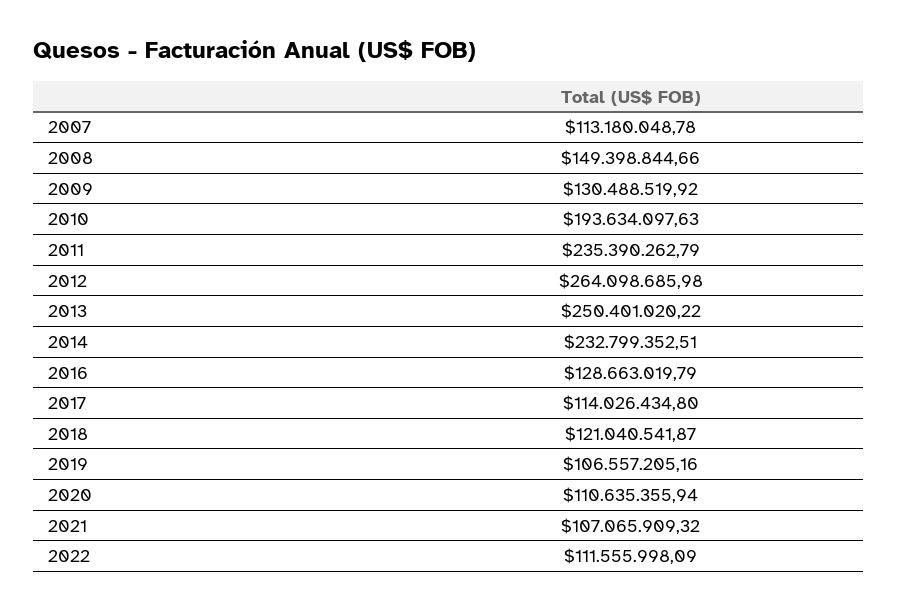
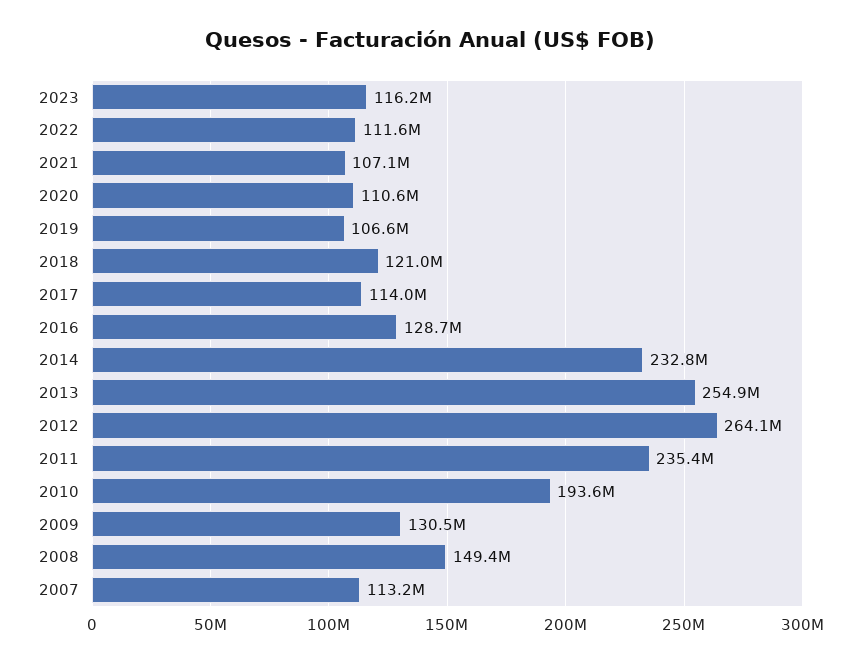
2013: 250401020.22 -> 254900000
2023: none -> 116200000

